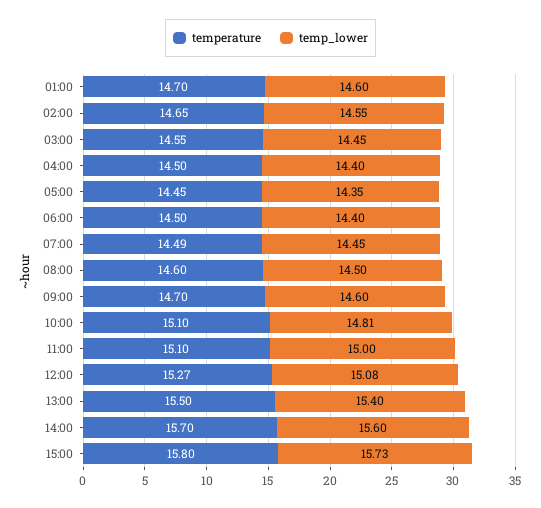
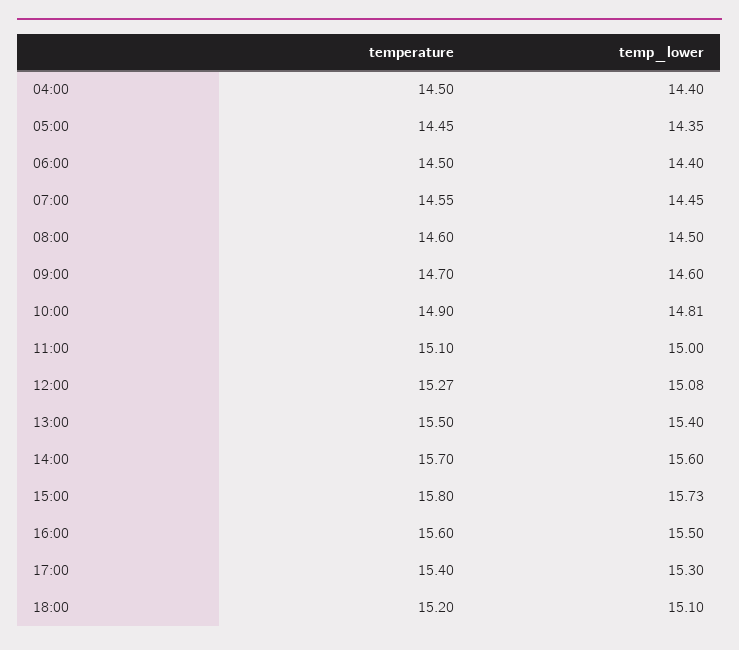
temperature, 01:00: 14.7 -> none
temp_lower, 01:00: 14.6 -> none
temperature, 02:00: 14.65 -> none
temp_lower, 02:00: 14.55 -> none
temperature, 03:00: 14.55 -> none
temp_lower, 03:00: 14.45 -> none
temperature, 07:00: 14.49 -> 14.55
temperature, 10:00: 15.1 -> 14.9
temperature, 16:00: none -> 15.6
temp_lower, 16:00: none -> 15.5
temperature, 17:00: none -> 15.4
temp_lower, 17:00: none -> 15.3
temperature, 18:00: none -> 15.2
temp_lower, 18:00: none -> 15.1

